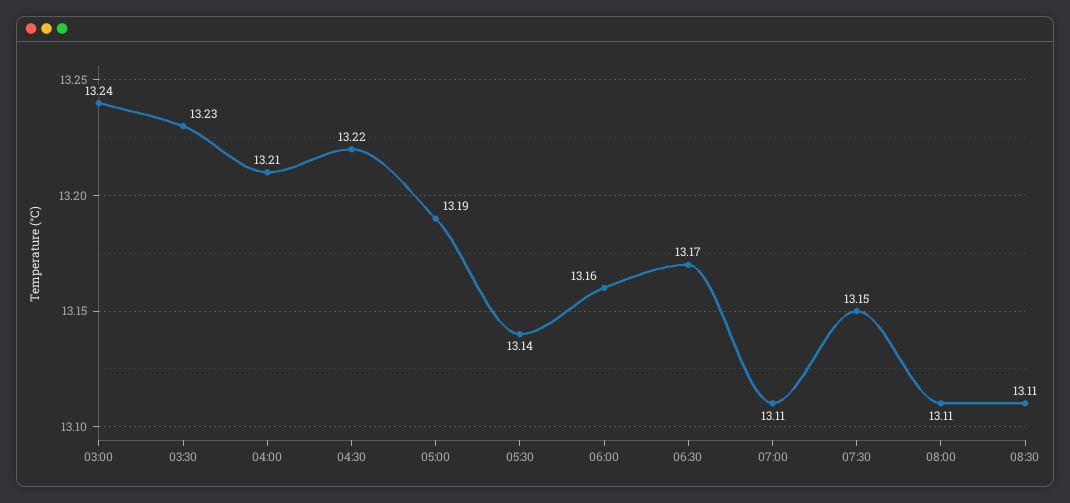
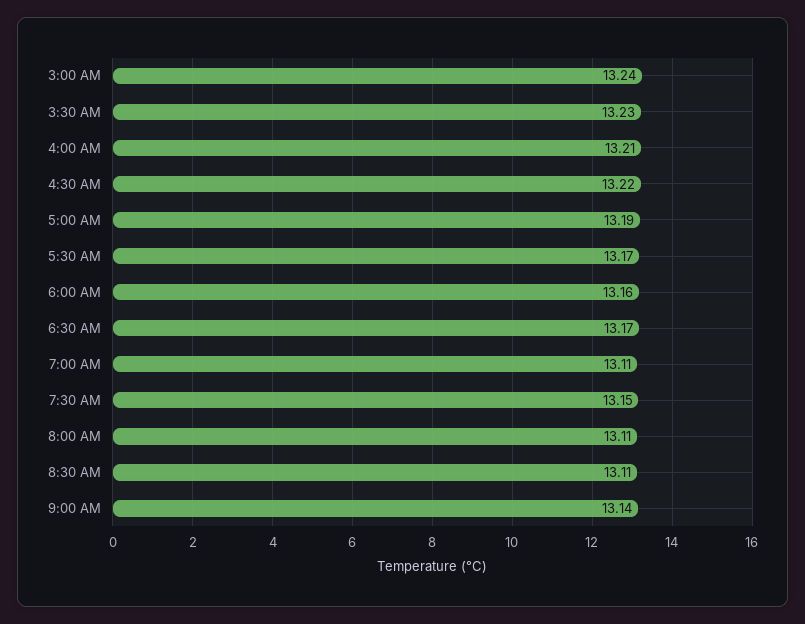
05:30: 13.14 -> 13.17
9:00 AM: none -> 13.14

